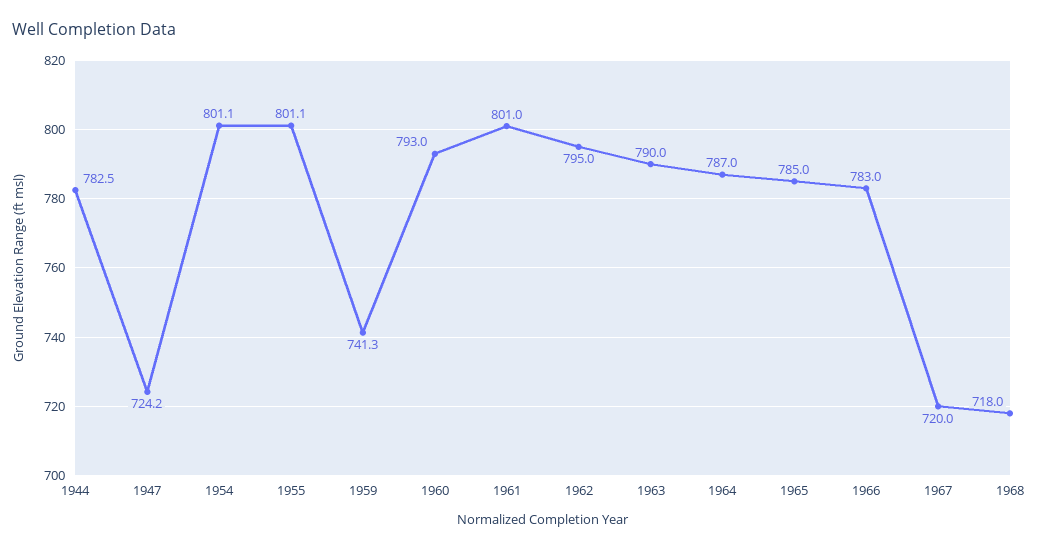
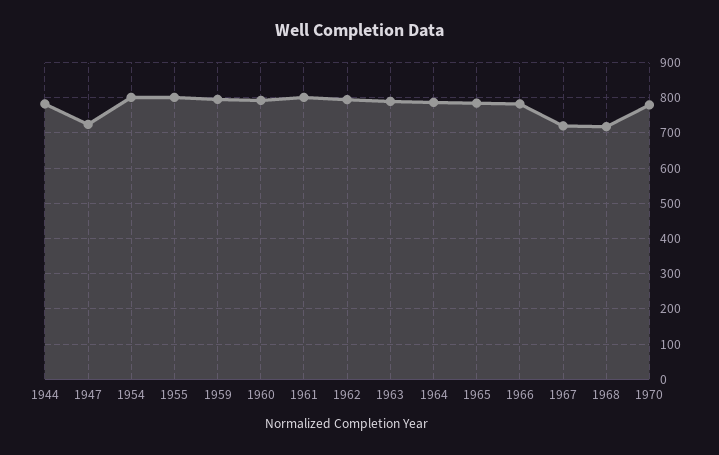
1959: 741.3 -> 800
1970: none -> 780

